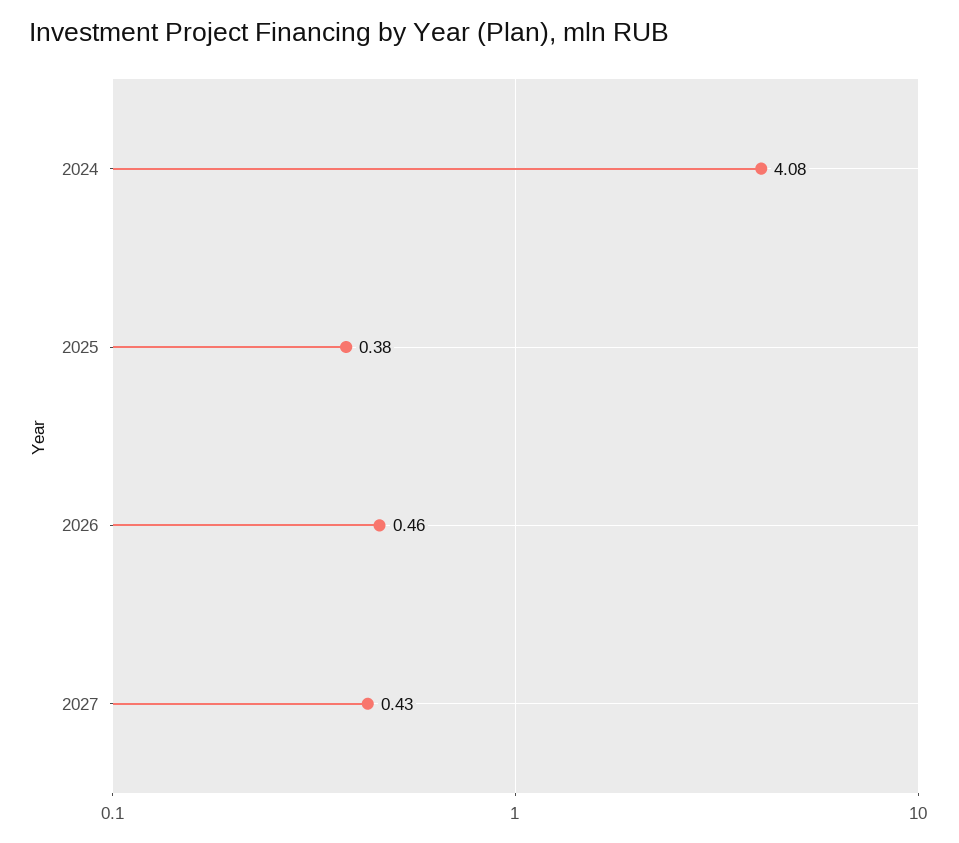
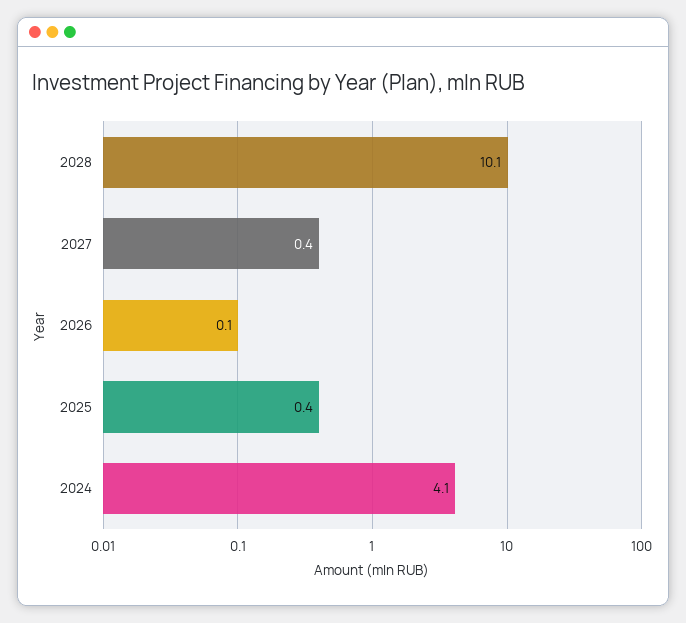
2026: 0.46 -> 0.1
2028: none -> 10.1

